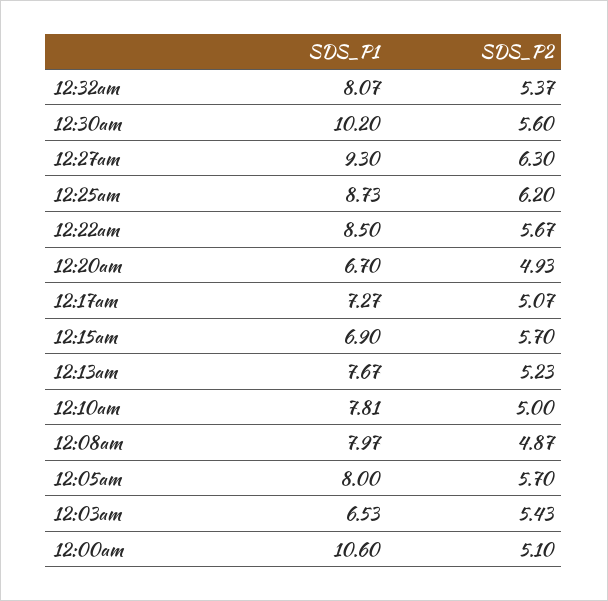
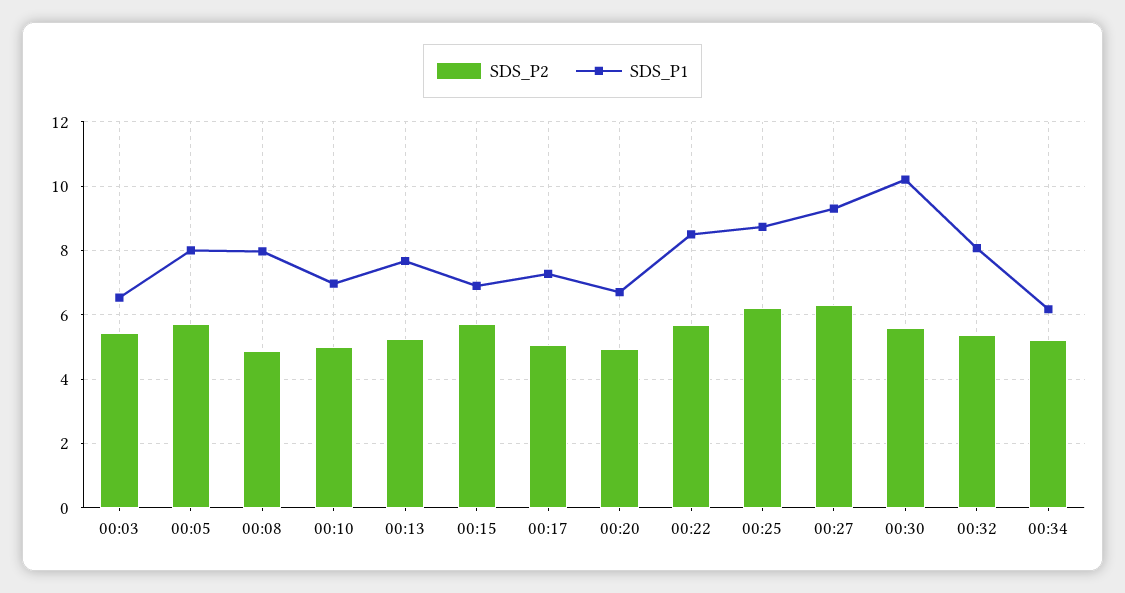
SDS_P1, 12:10am: 7.81 -> 7
SDS_P1, 12:00am: 10.6 -> none
SDS_P2, 12:00am: 5.1 -> none
SDS_P2, 00:34: none -> 5.2
SDS_P1, 00:34: none -> 6.2

